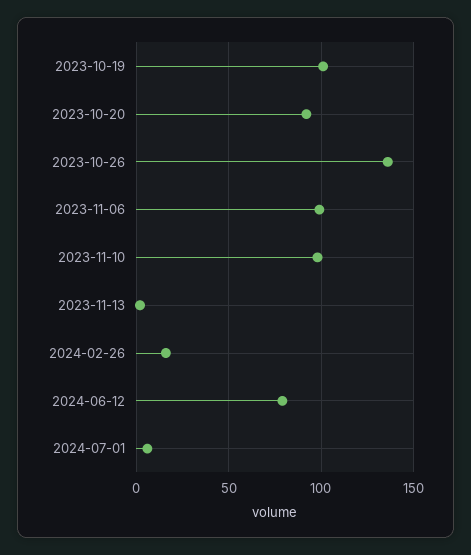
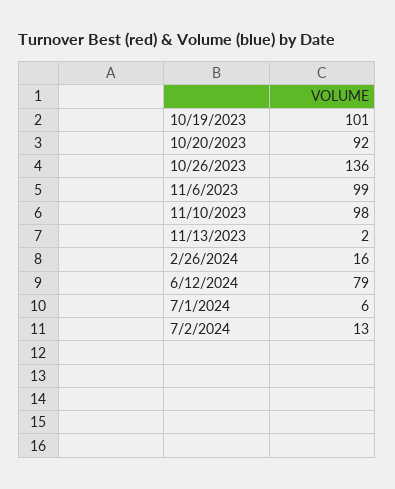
7/2/2024: none -> 13

